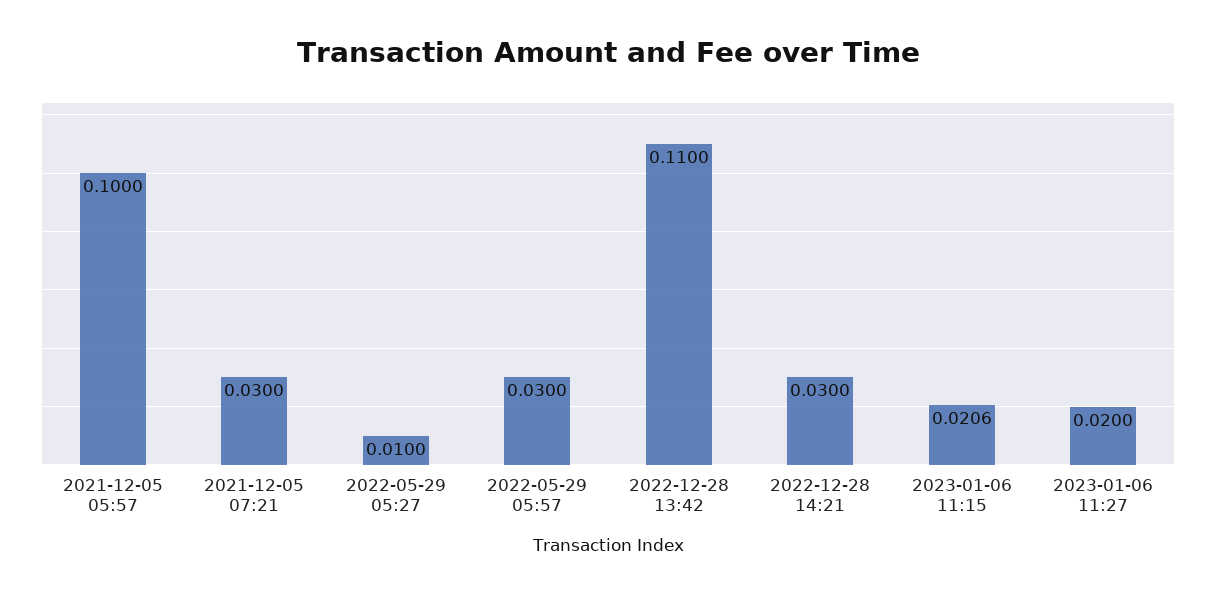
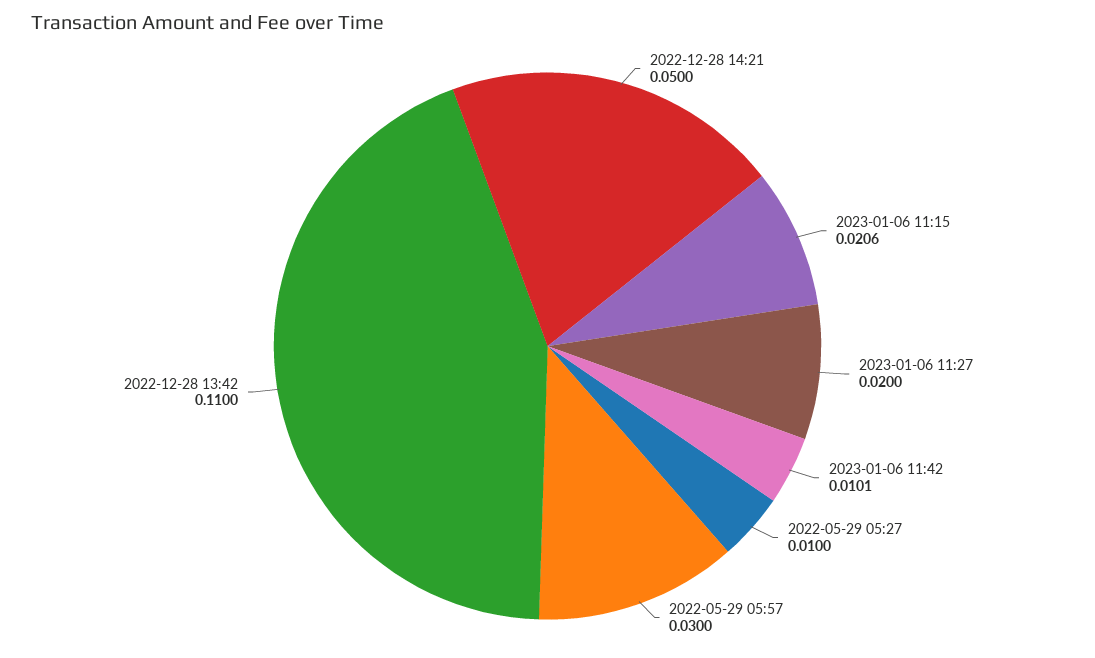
2021-12-05 05:57: 0.1 -> none
2021-12-05 07:21: 0.03 -> none
2022-12-28 14:21: 0.03 -> 0.05
2023-01-06 11:42: none -> 0.0101

